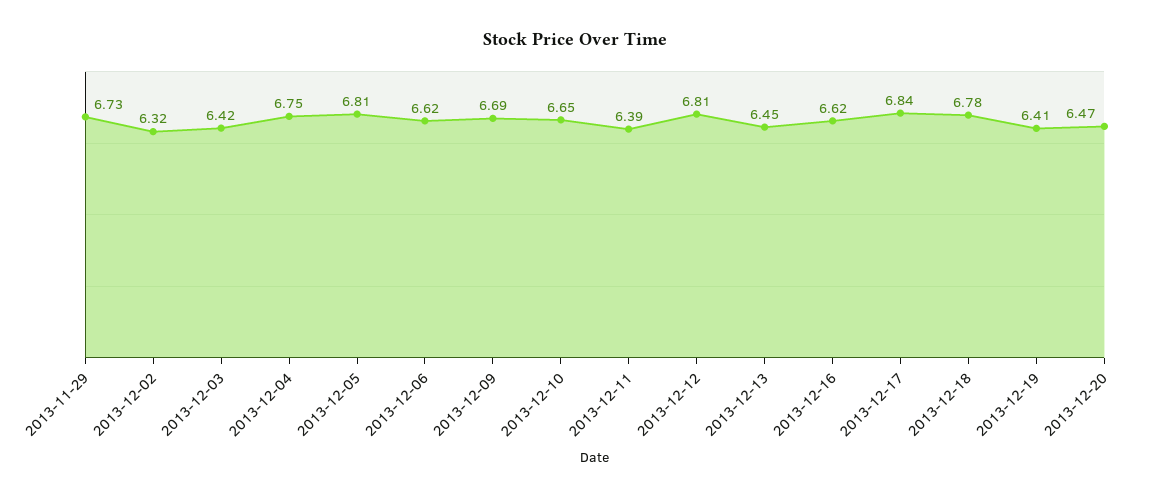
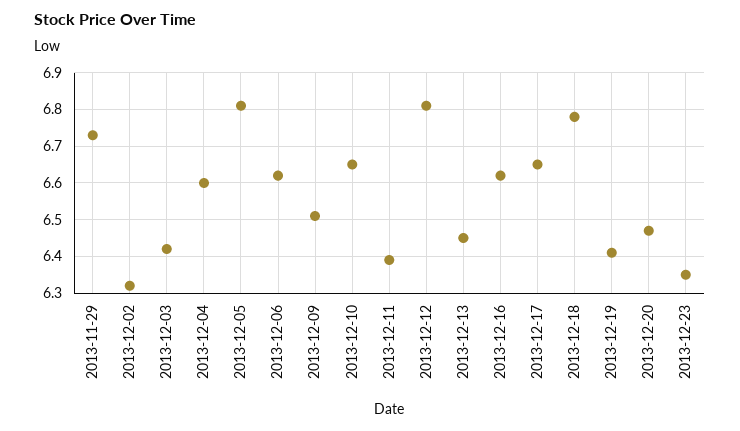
2013-12-04: 6.75 -> 6.6
2013-12-09: 6.69 -> 6.5
2013-12-17: 6.84 -> 6.65
2013-12-23: none -> 6.35

